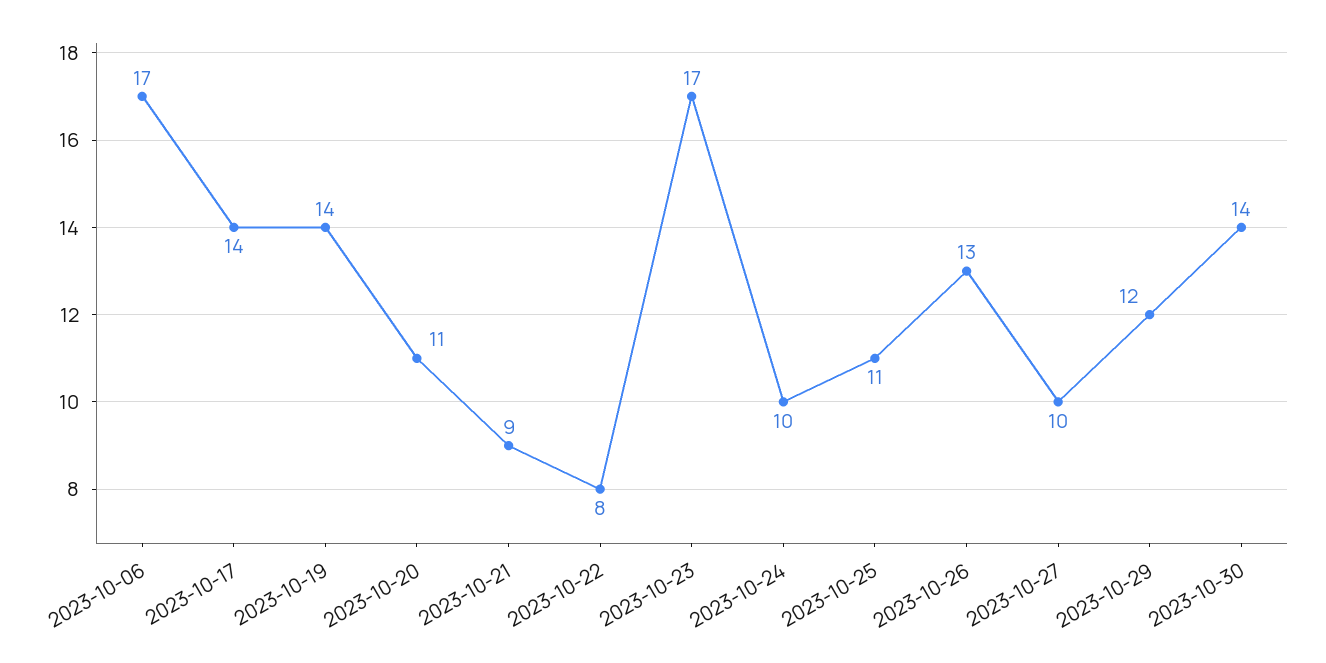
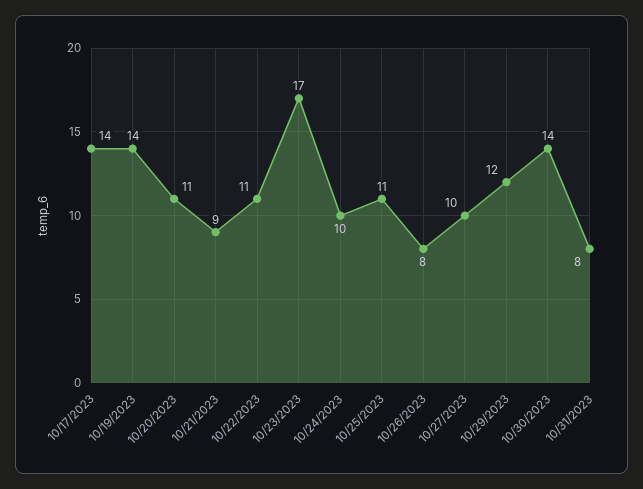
2023-10-06: 17 -> none
2023-10-22: 8 -> 11
2023-10-26: 13 -> 8
10/31/2023: none -> 8

